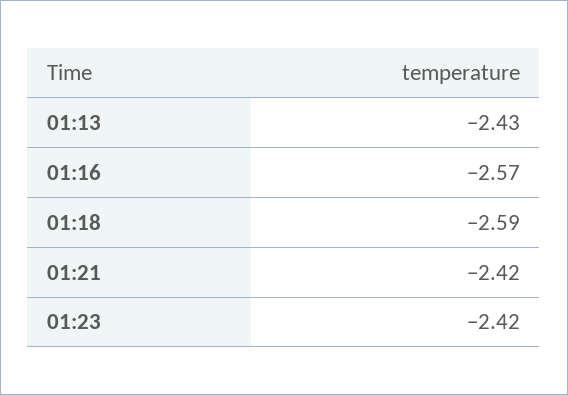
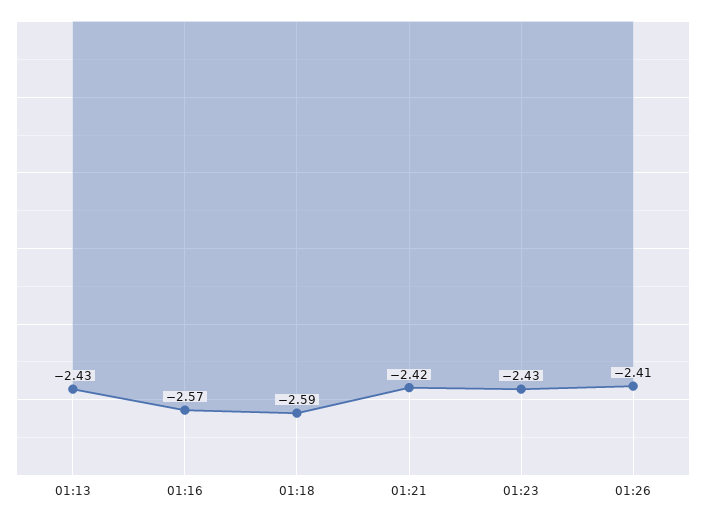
01:23: -2.42 -> -2.43
01:26: none -> -2.41

